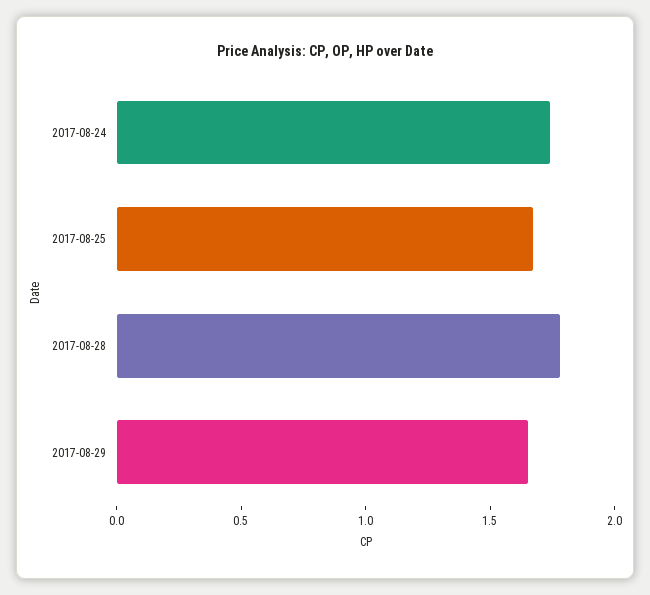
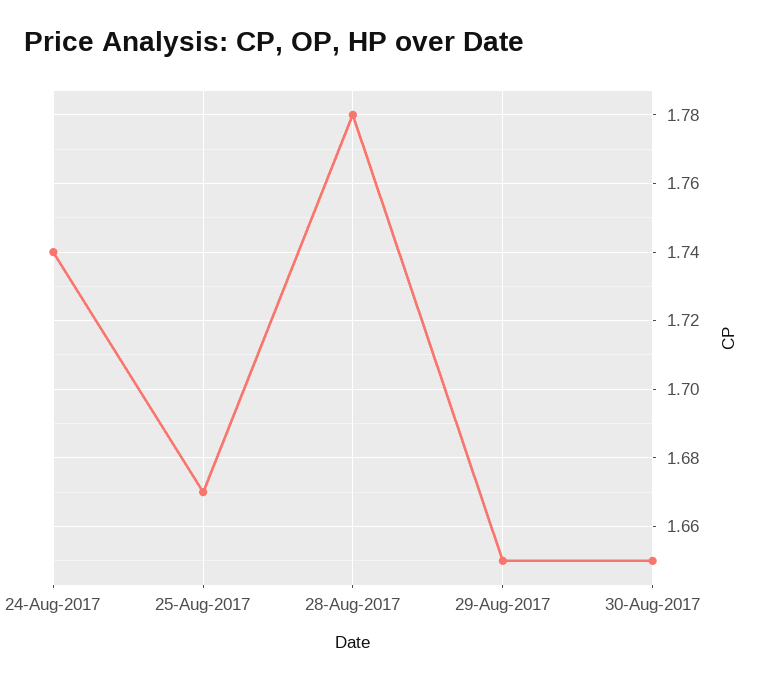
30-Aug-2017: none -> 1.65

